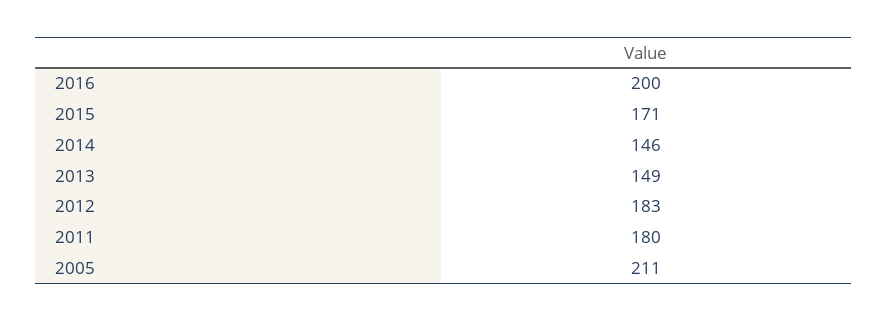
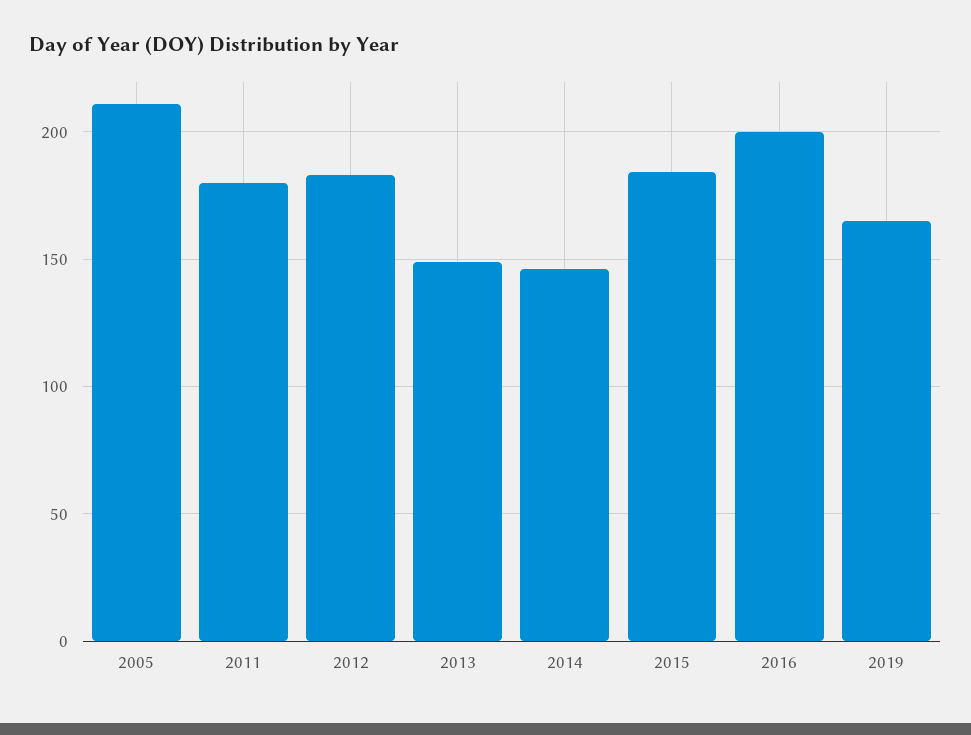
2015: 171 -> 185
2019: none -> 165

